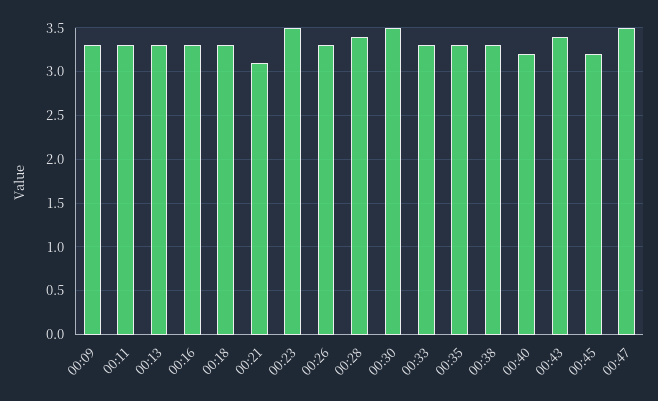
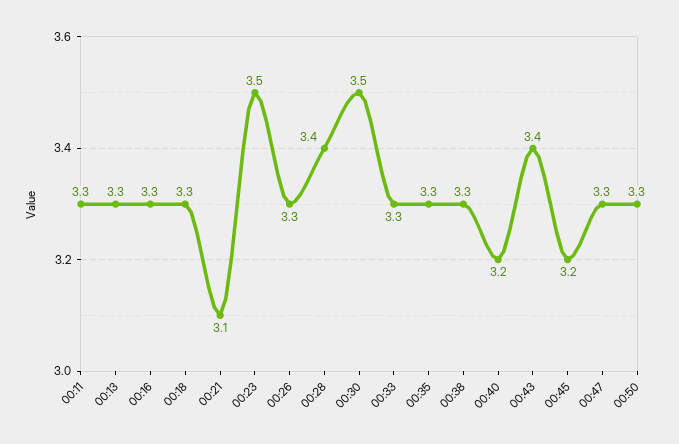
00:09: 3.3 -> none
00:47: 3.5 -> 3.3
00:50: none -> 3.3

